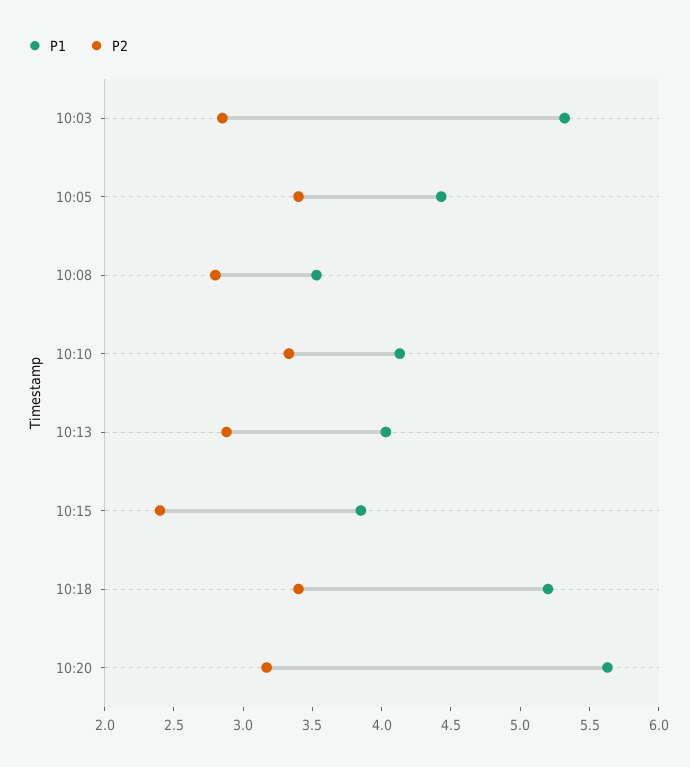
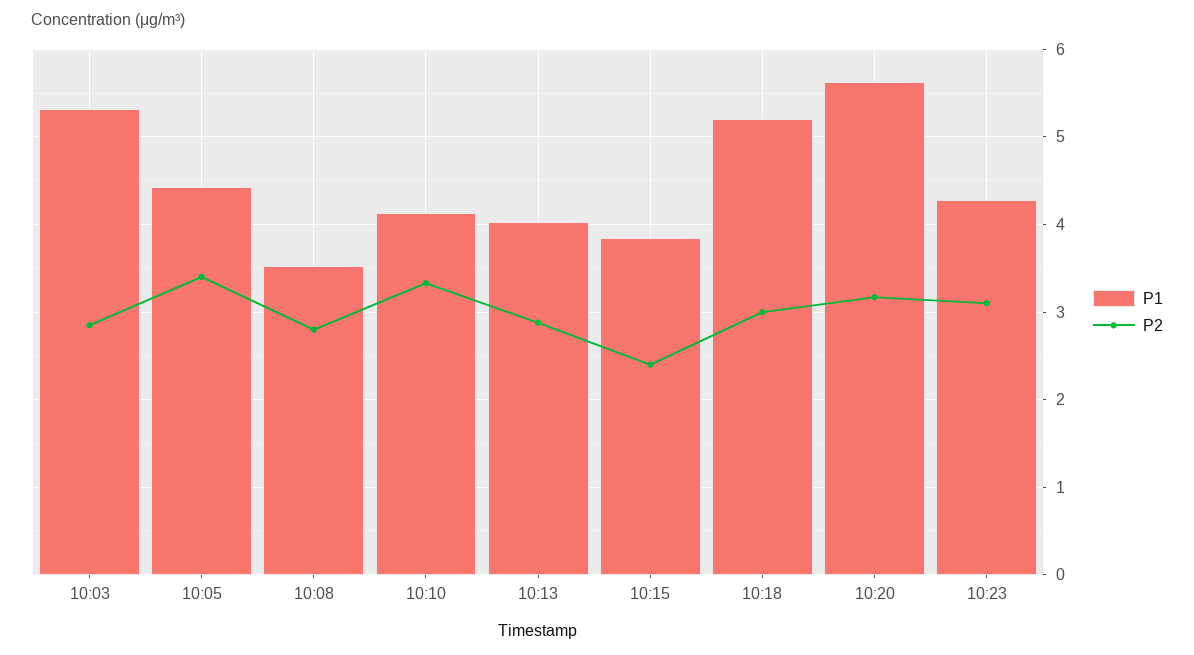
P2, 10:18: 3.4 -> 3
P1, 10:23: none -> 4.3
P2, 10:23: none -> 3.1

